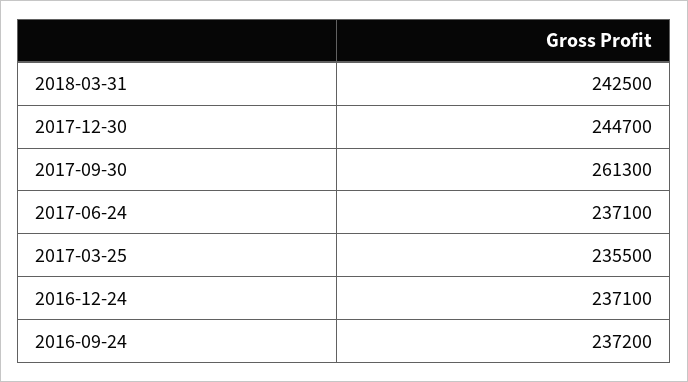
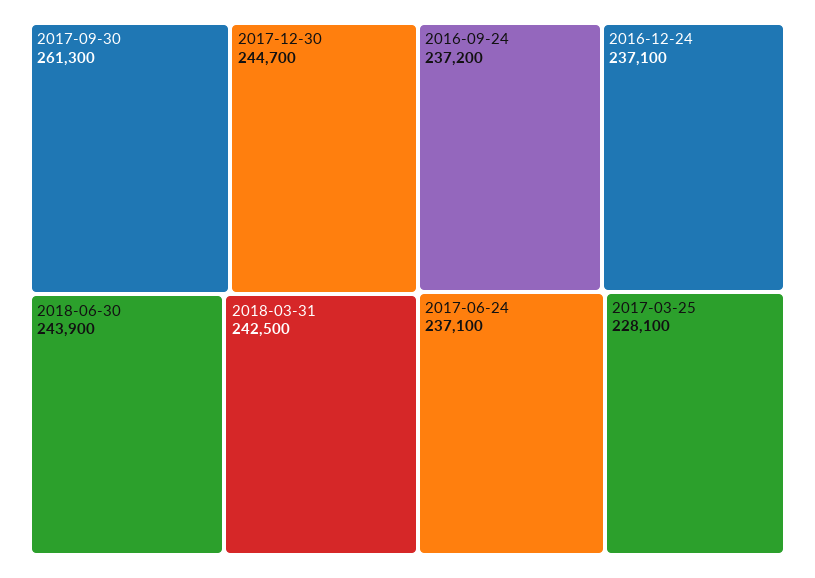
2017-03-25: 235500 -> 228100
2018-06-30: none -> 243900

